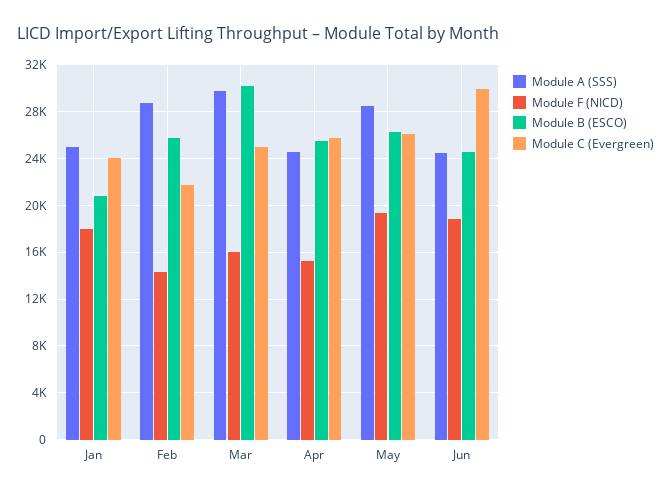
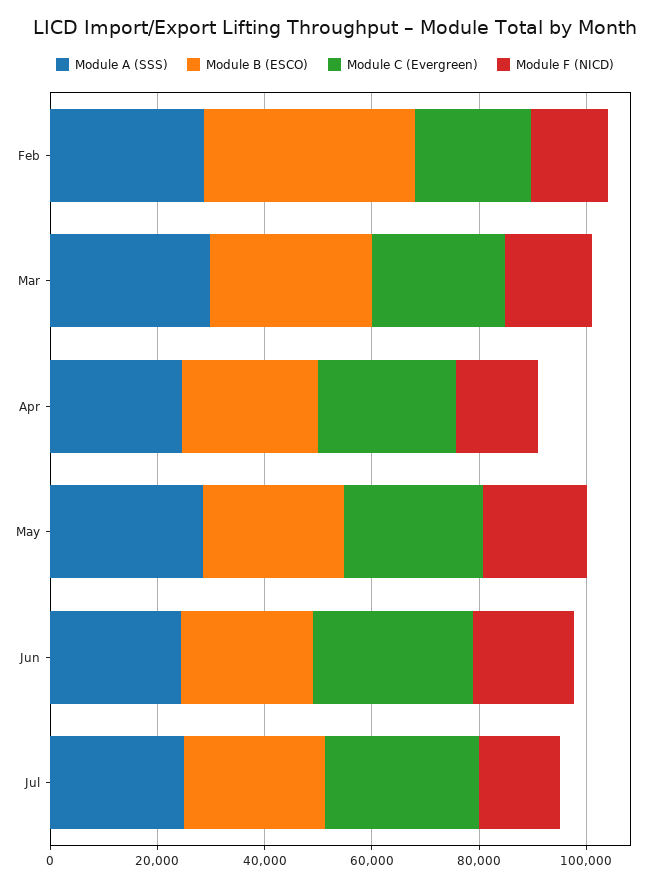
Module A (SSS), Jan: 25000 -> none
Module F (NICD), Jan: 18000 -> none
Module B (ESCO), Jan: 21000 -> none
Module C (Evergreen), Jan: 24000 -> none
Module B (ESCO), Feb: 26000 -> 40000
Module A (SSS), Jul: none -> 25000
Module B (ESCO), Jul: none -> 25000
Module C (Evergreen), Jul: none -> 30000
Module F (NICD), Jul: none -> 15000

